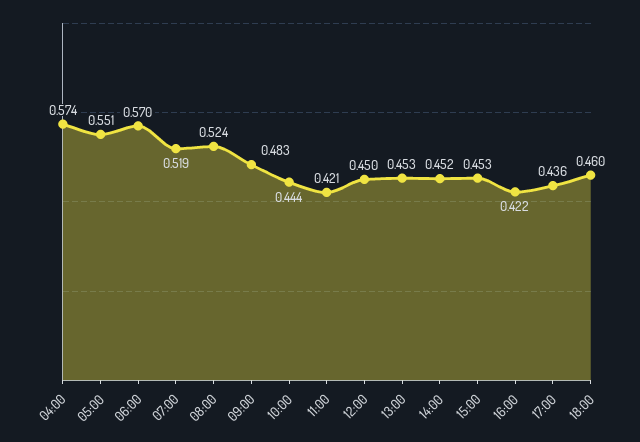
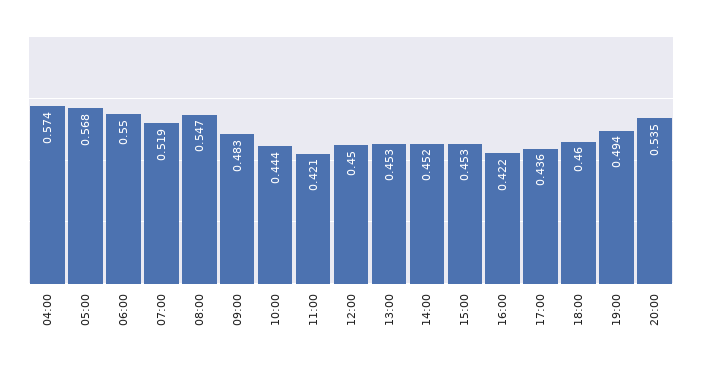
05:00: 0.551 -> 0.568
06:00: 0.57 -> 0.55
08:00: 0.524 -> 0.547
19:00: none -> 0.494
20:00: none -> 0.535

